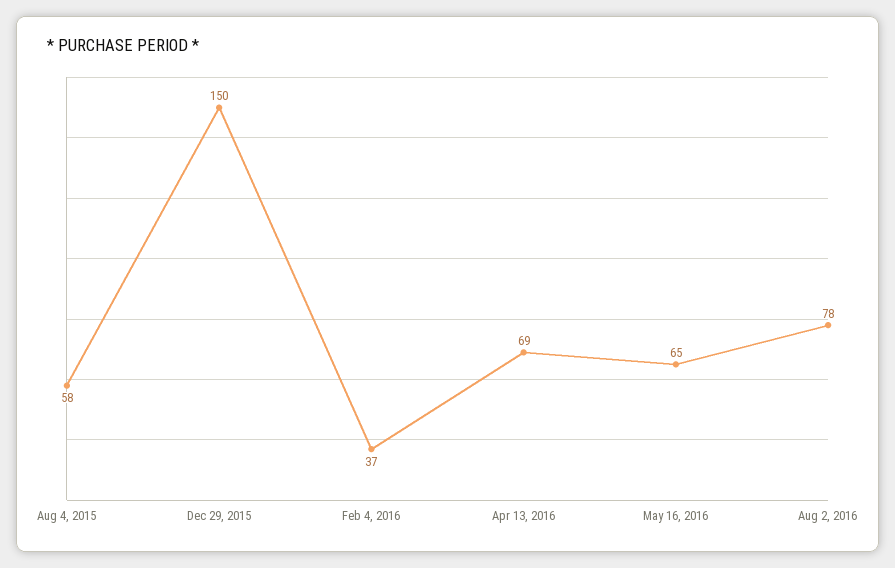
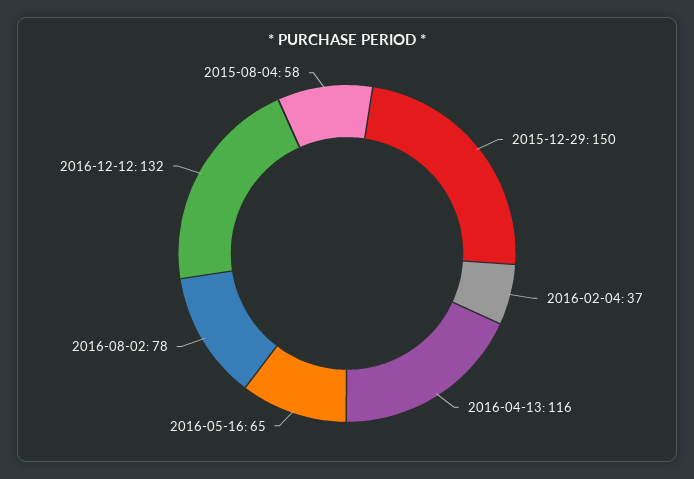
Apr 13, 2016: 69 -> 116
2016-12-12: none -> 132

